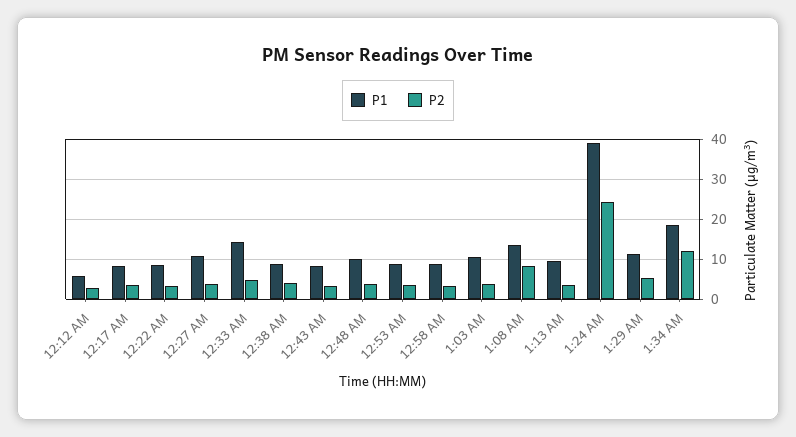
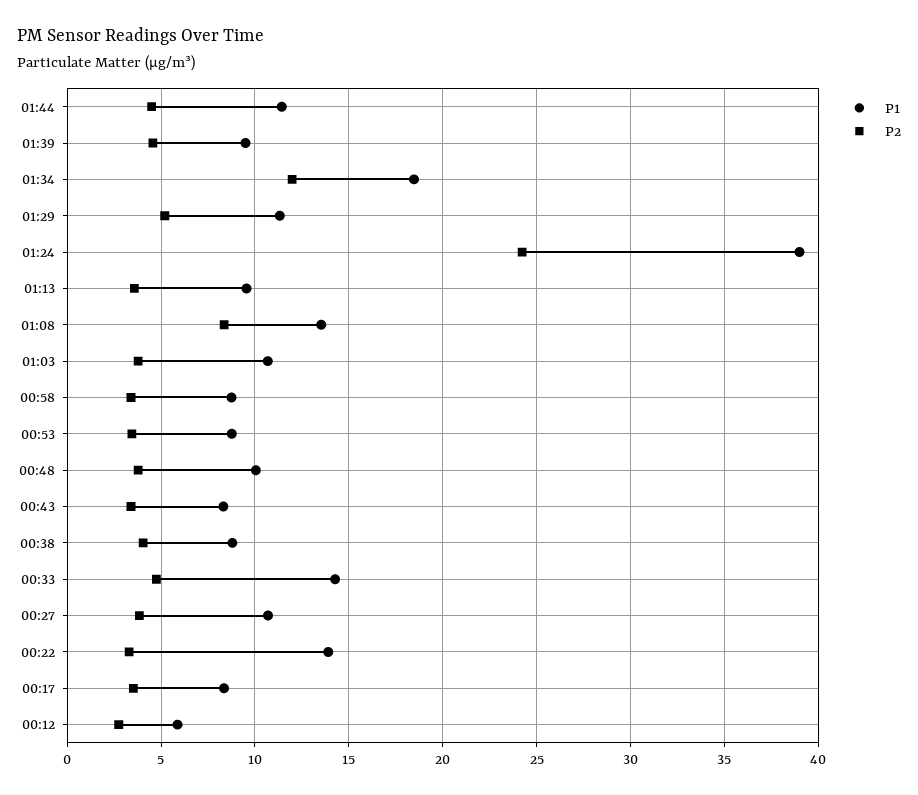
P1, 12:22 AM: 8 -> 14
P1, 01:44: none -> 11.5
P2, 01:44: none -> 4.5
P1, 01:39: none -> 9.5
P2, 01:39: none -> 4.5

